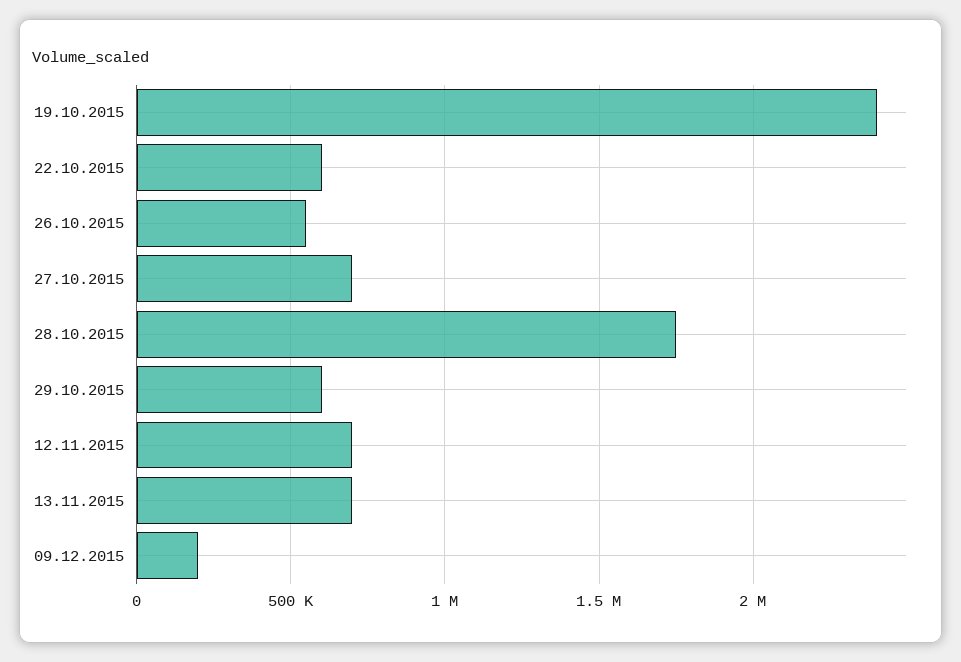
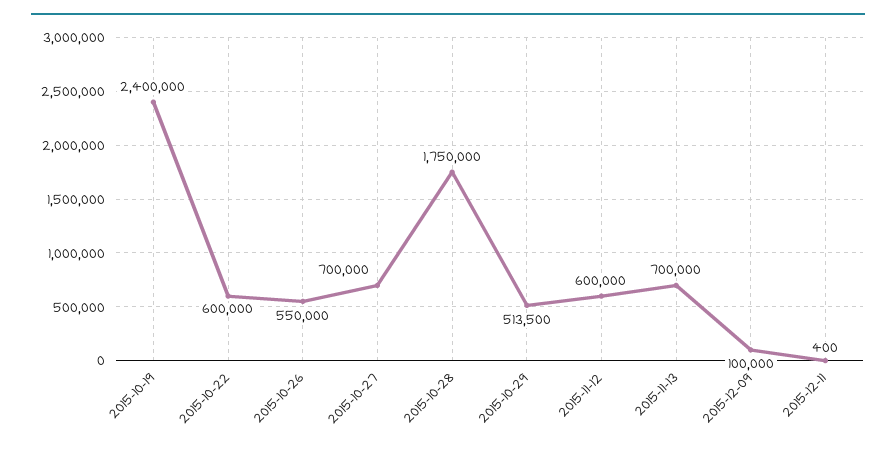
29.10.2015: 600000 -> 513500
12.11.2015: 700000 -> 600000
09.12.2015: 200000 -> 100000
2015-12-11: none -> 400

